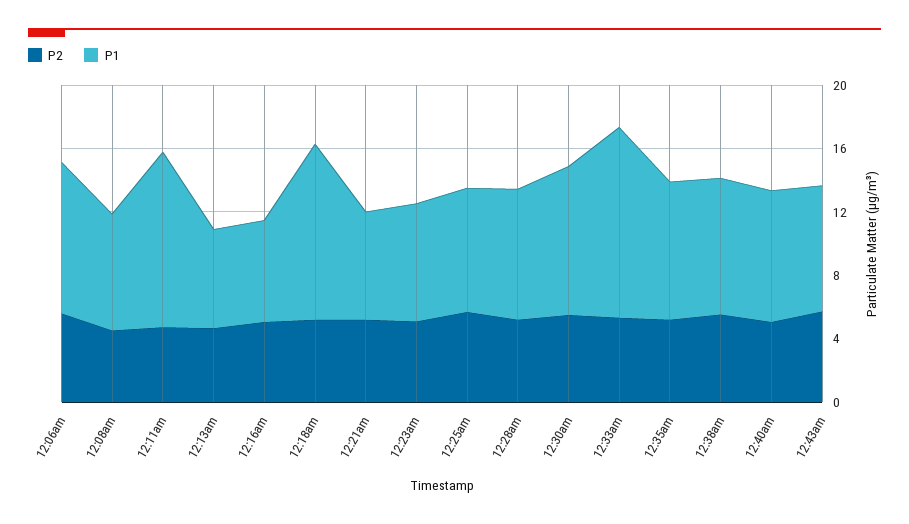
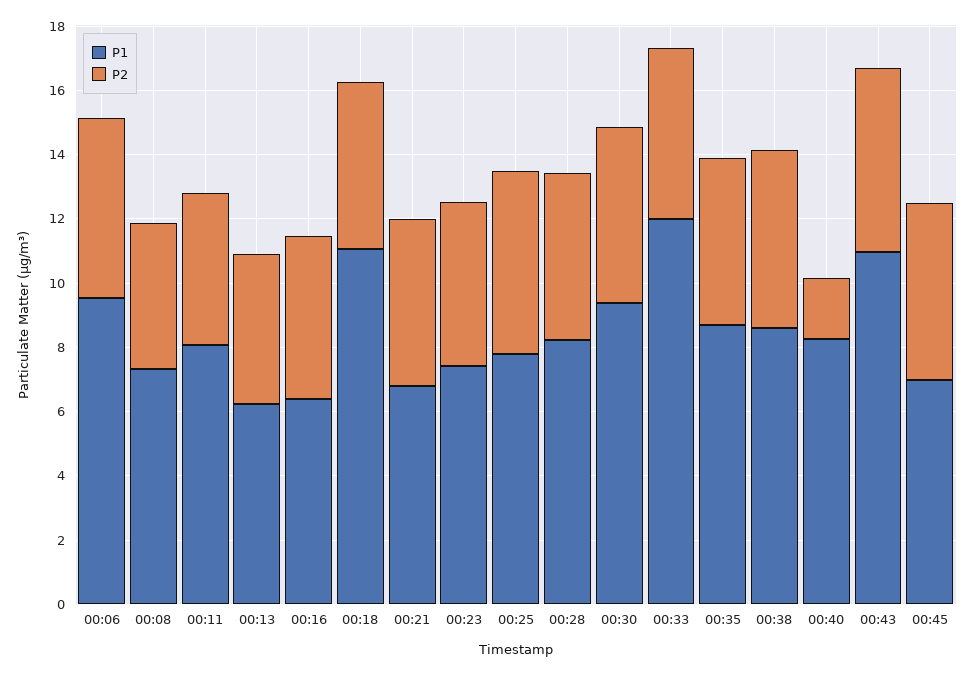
P1, 12:11am: 11 -> 8
P2, 12:40am: 5 -> 2
P1, 12:43am: 8 -> 11
P1, 00:45: none -> 7
P2, 00:45: none -> 5.5

